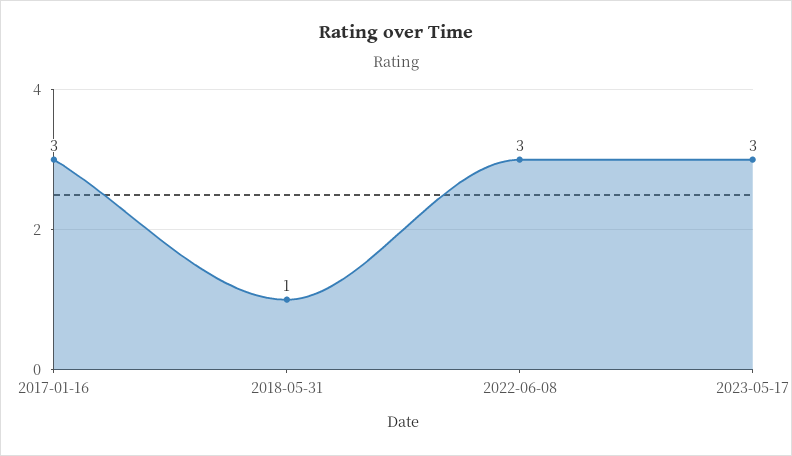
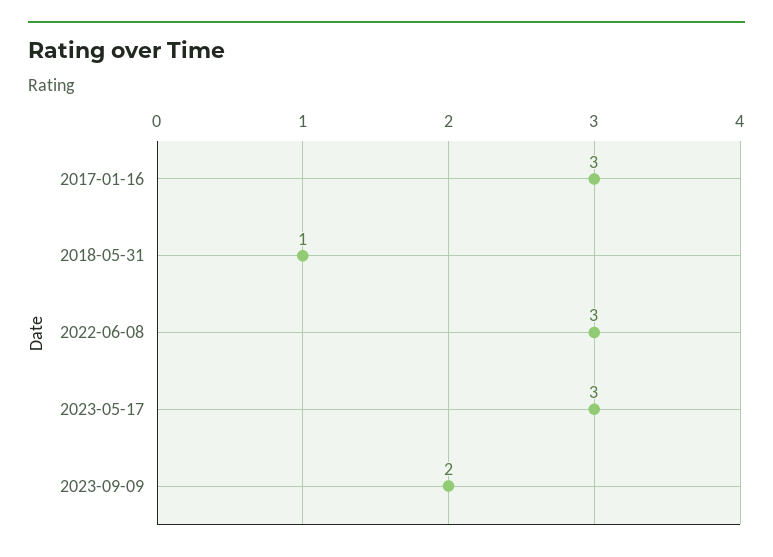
2023-09-09: none -> 2

